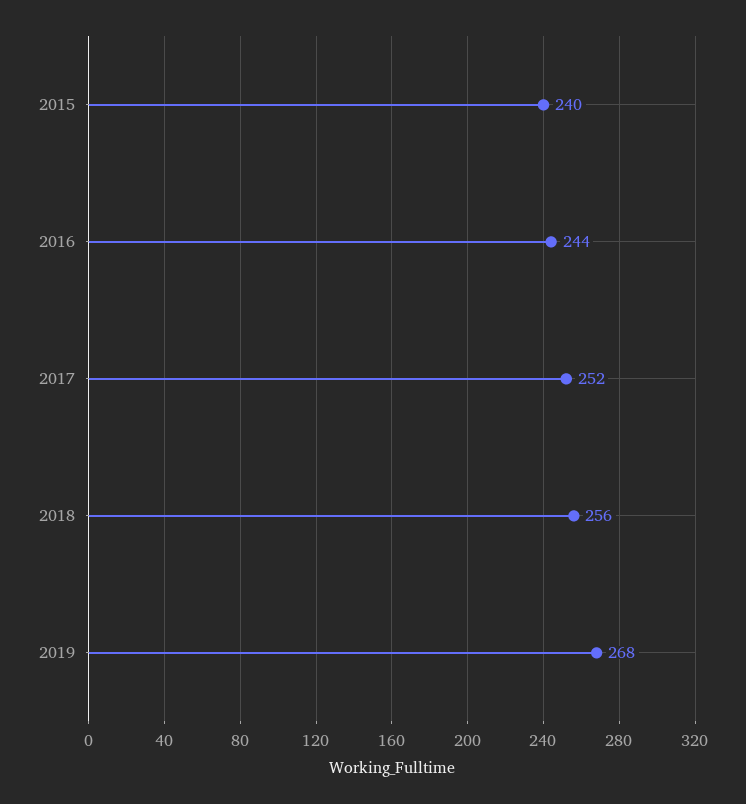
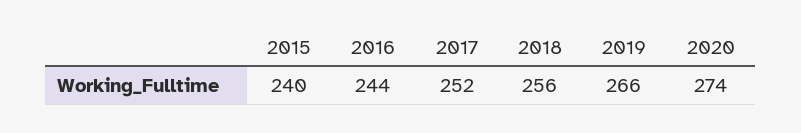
2019: 268 -> 266
2020: none -> 274

